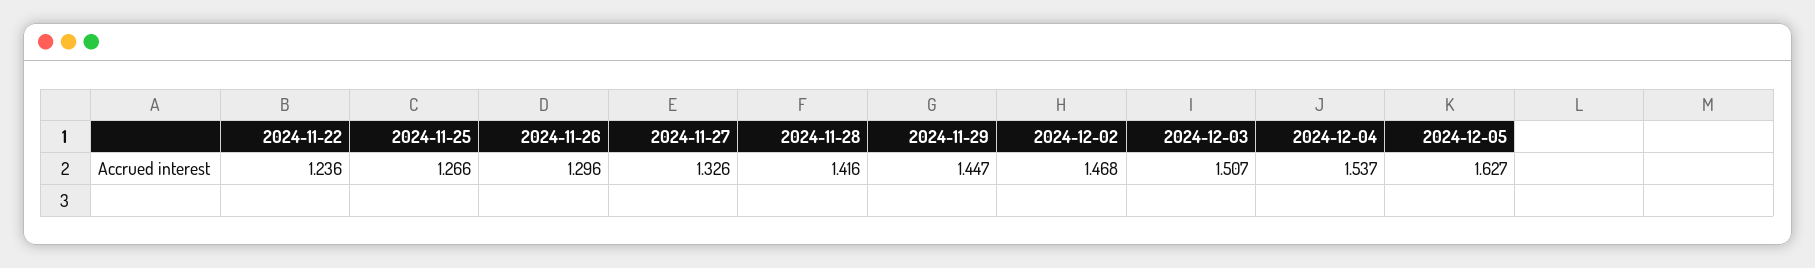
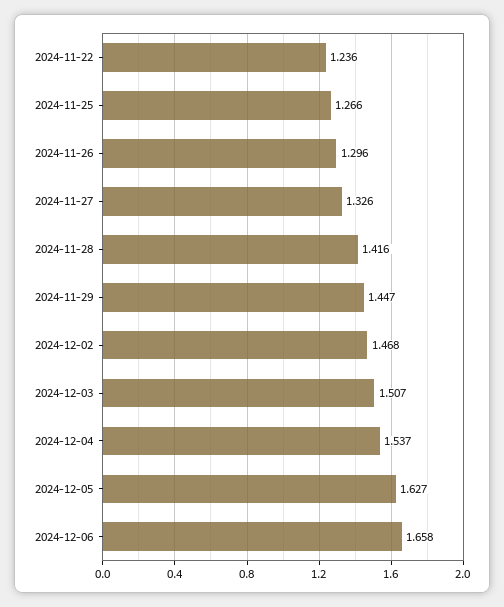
2024-12-06: none -> 1.658

